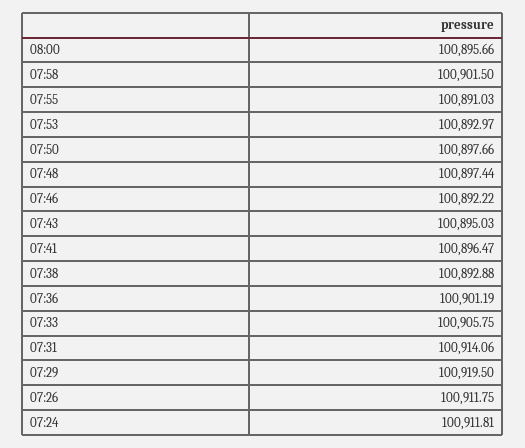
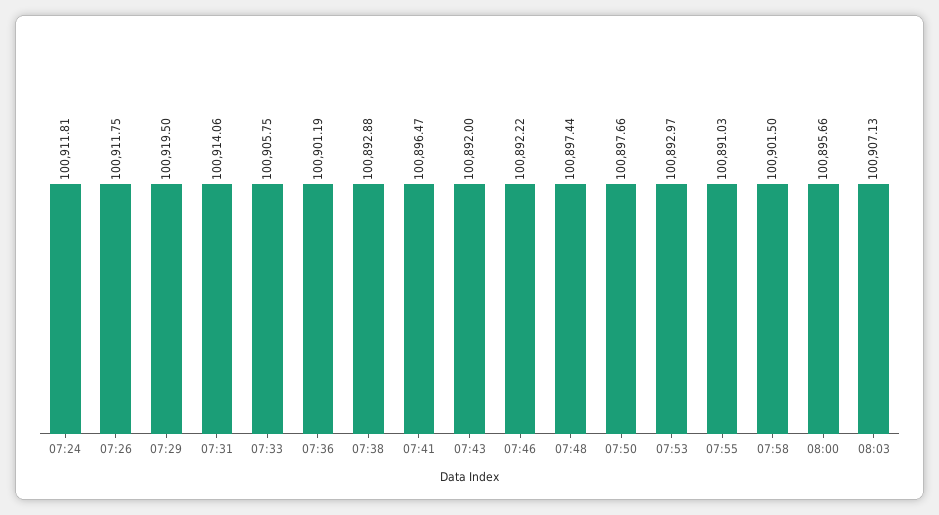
07:43: 100895.03 -> 100892
08:03: none -> 100907.13

